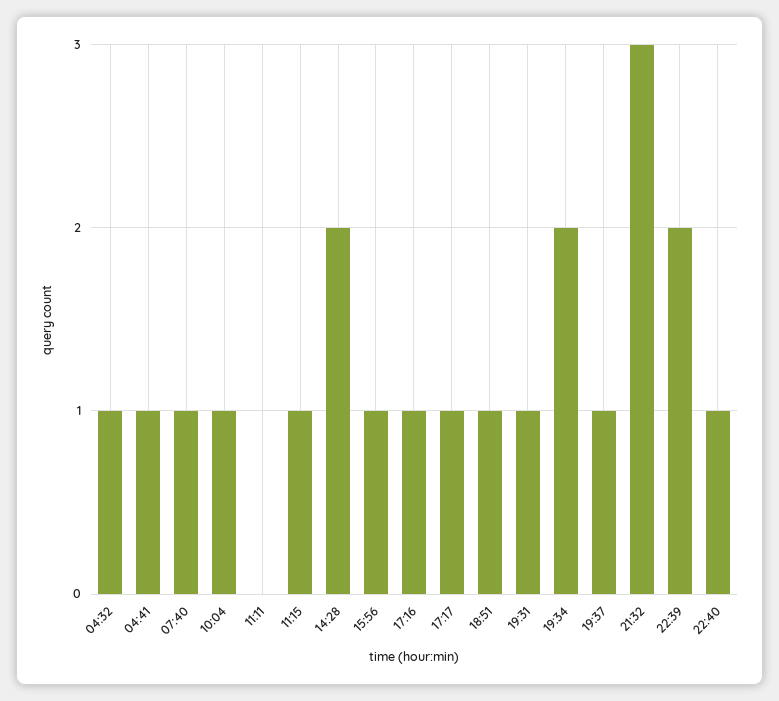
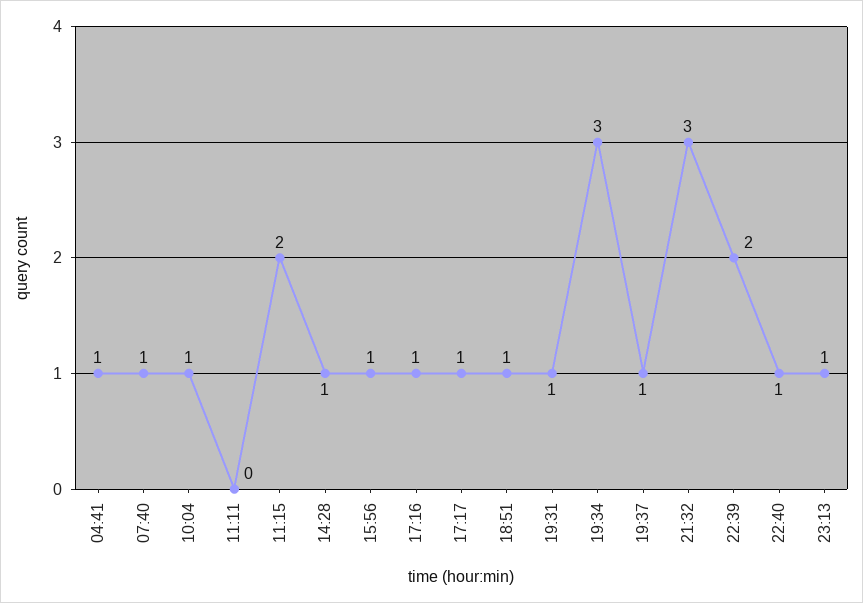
04:32: 1 -> none
11:15: 1 -> 2
14:28: 2 -> 1
19:34: 2 -> 3
23:13: none -> 1

